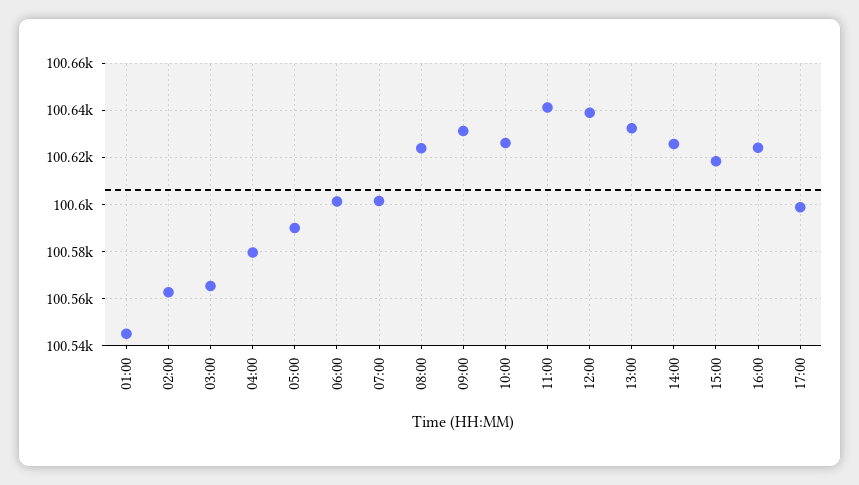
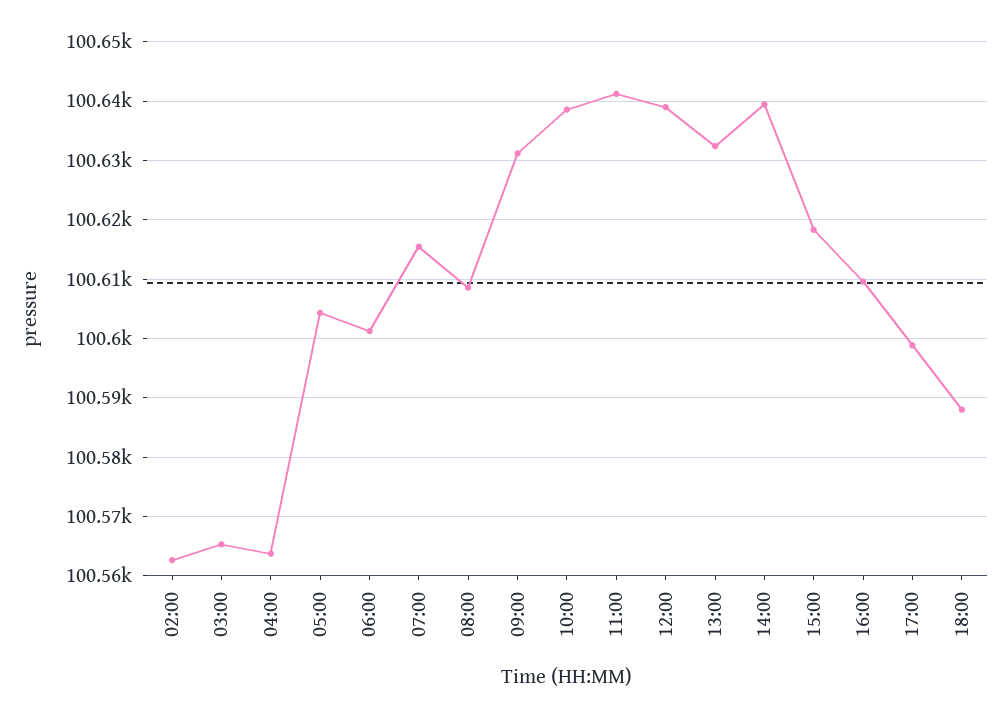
01:00: 100545 -> none
04:00: 100580 -> 100564
05:00: 100590 -> 100604
07:00: 100600 -> 100616
08:00: 100625 -> 100608
10:00: 100625 -> 100638
14:00: 100625 -> 100640
16:00: 100625 -> 100610
18:00: none -> 100588

